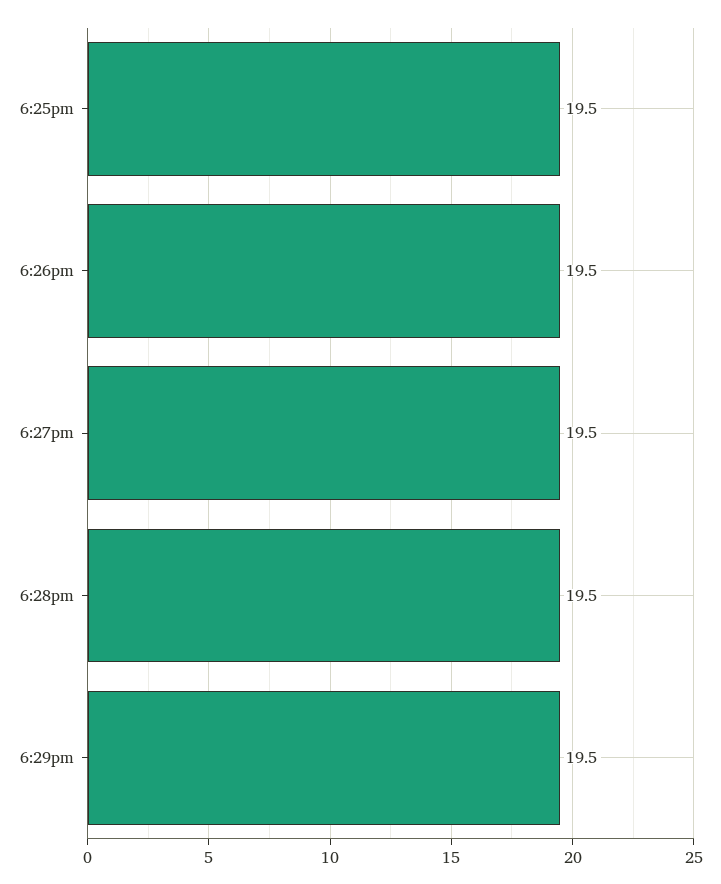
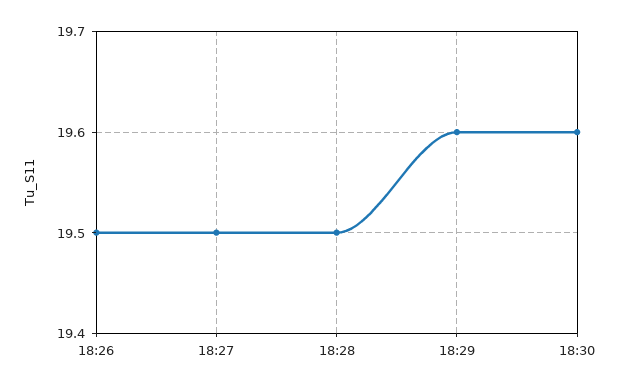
6:25pm: 19.5 -> none
6:29pm: 19.5 -> 19.6
18:30: none -> 19.6

